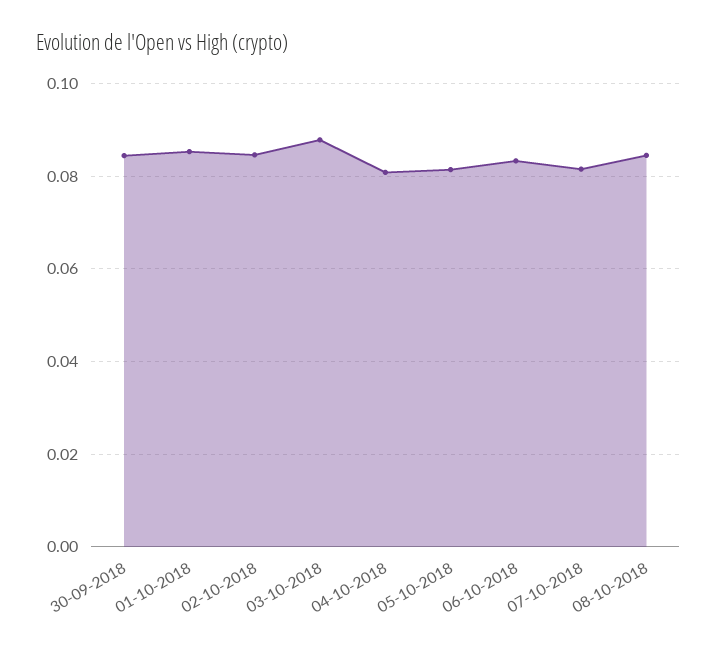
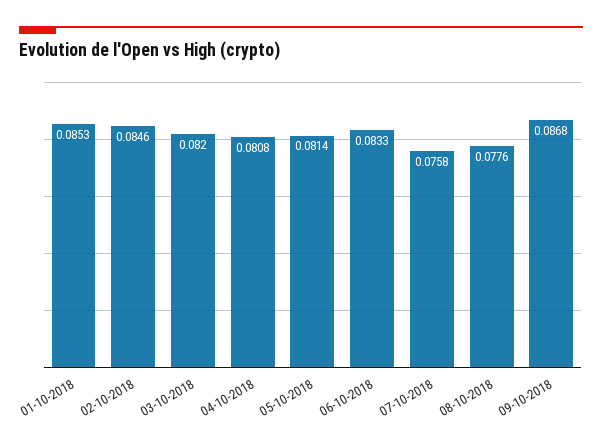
30-09-2018: 0.084 -> none
03-10-2018: 0.088 -> 0.082
07-10-2018: 0.082 -> 0.0758
08-10-2018: 0.084 -> 0.0776
09-10-2018: none -> 0.0868

